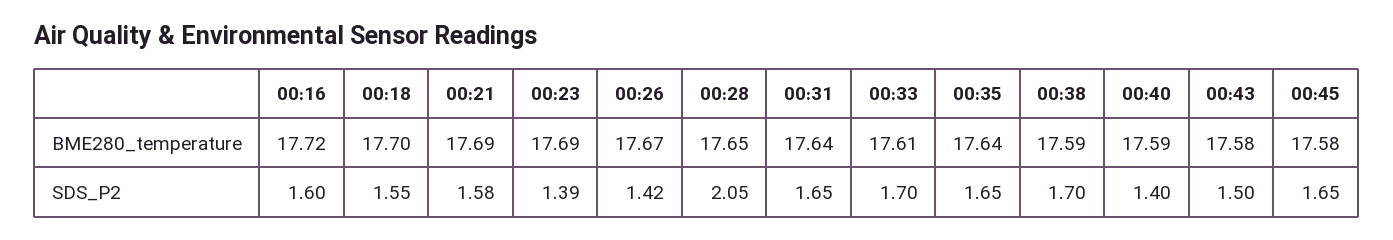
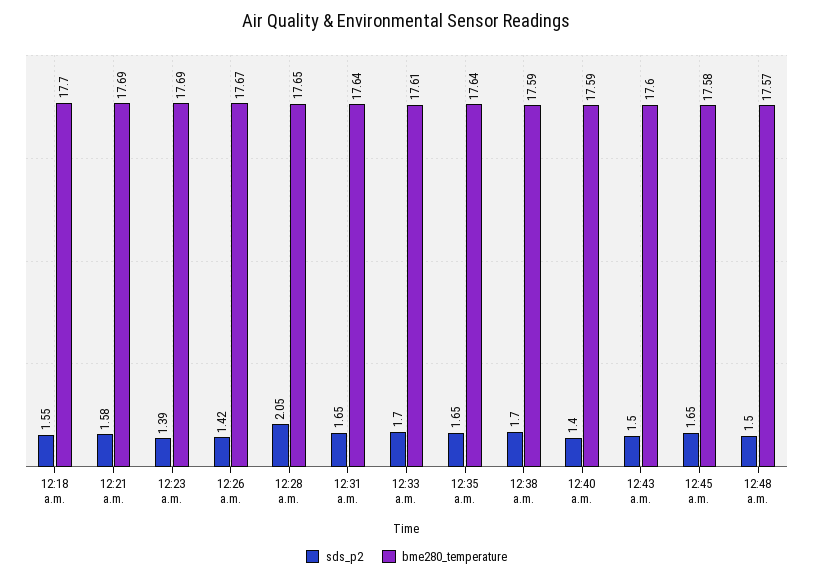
BME280_temperature, 00:16: 17.72 -> none
BME280_temperature, 00:43: 17.58 -> 17.6
SDS_P2, 00:16: 1.6 -> none
SDS_P2, 12:48 a.m.: none -> 1.5
BME280_temperature, 12:48 a.m.: none -> 17.57

